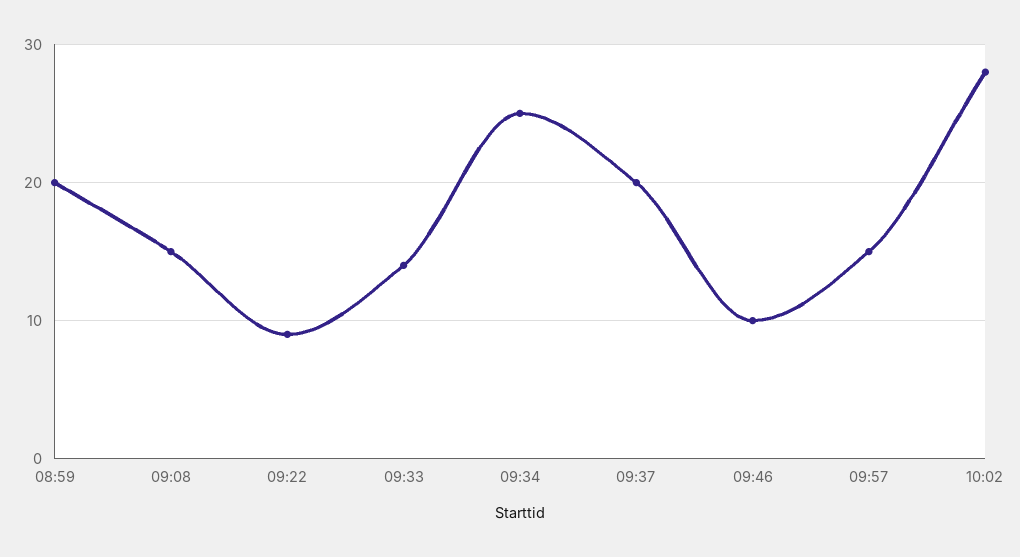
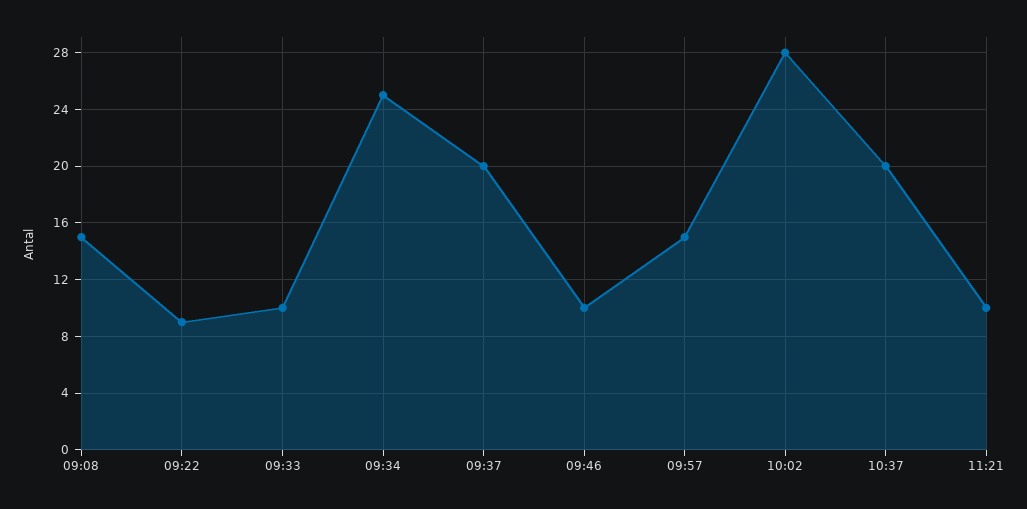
08:59: 20 -> none
09:33: 14 -> 10
10:37: none -> 20
11:21: none -> 10

